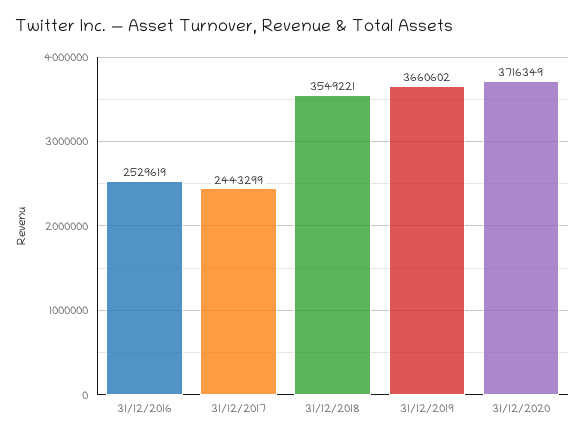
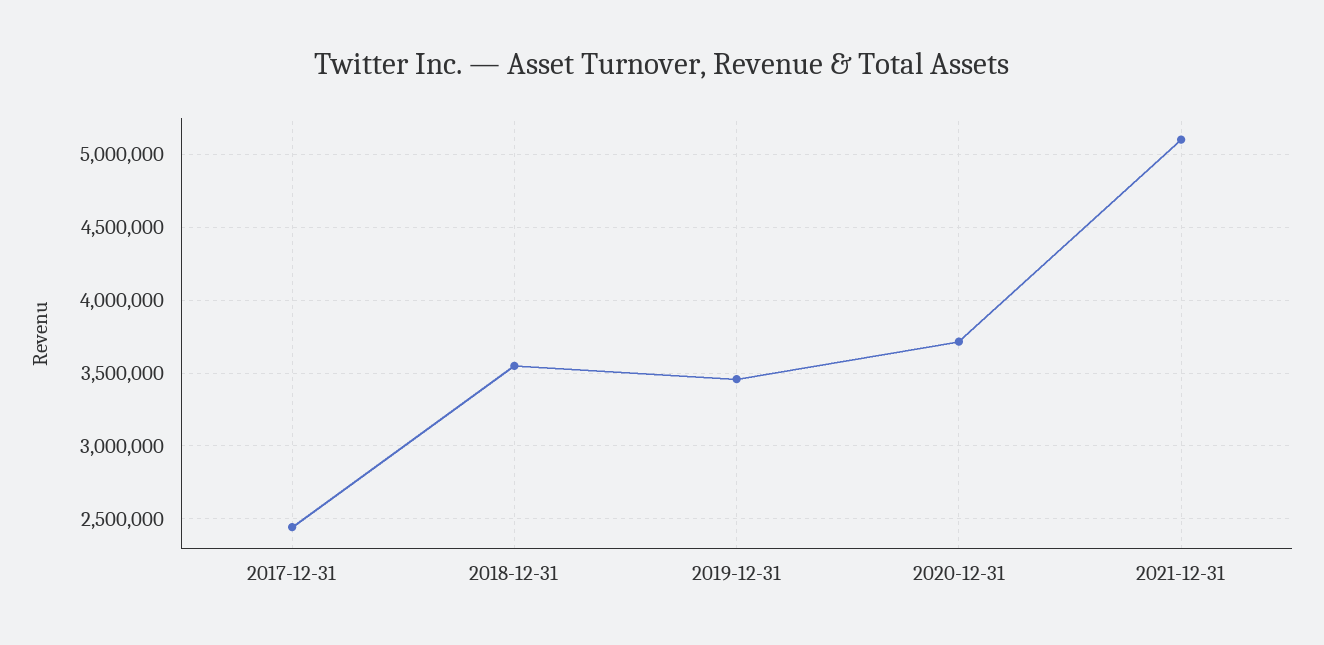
31/12/2016: 2529619 -> none
31/12/2019: 3660602 -> 3450000
2021-12-31: none -> 5100000

